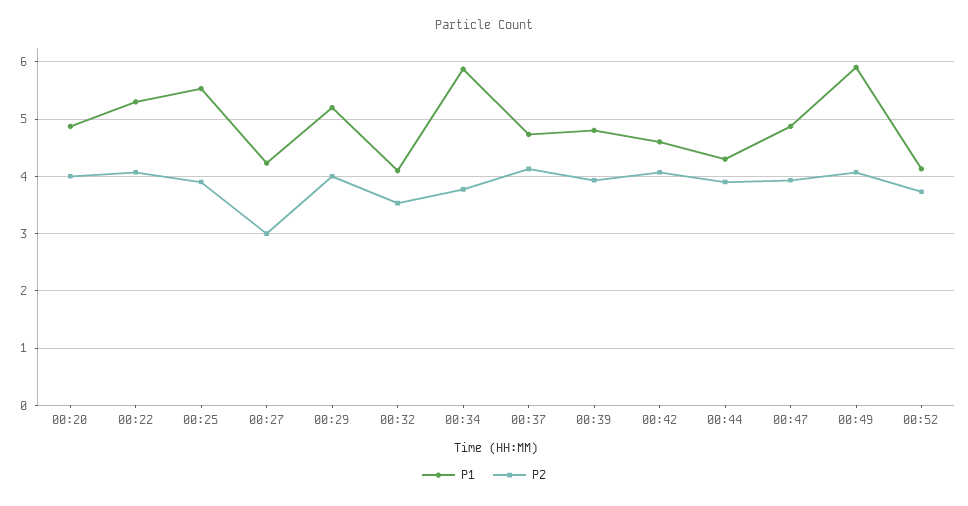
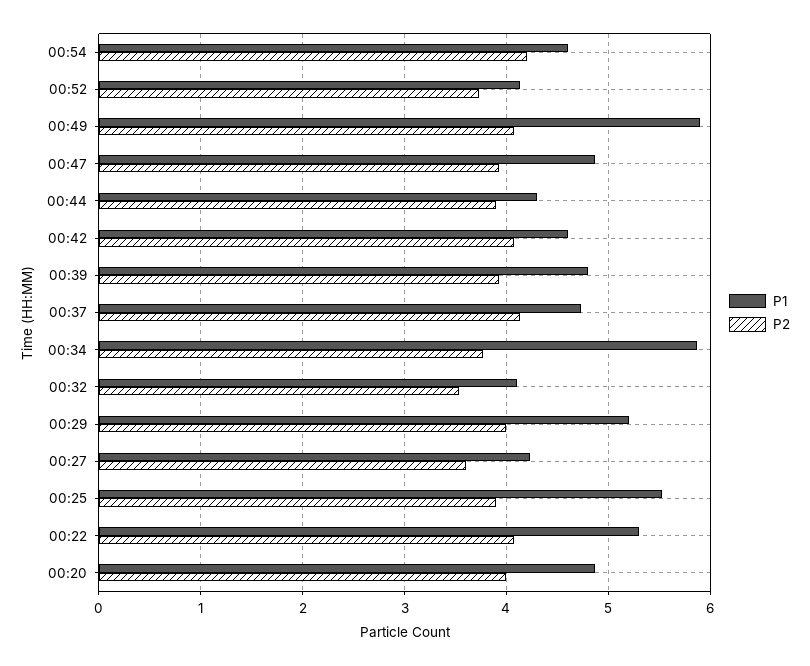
P2, 00:27: 3 -> 3.6
P1, 00:54: none -> 4.6
P2, 00:54: none -> 4.2

